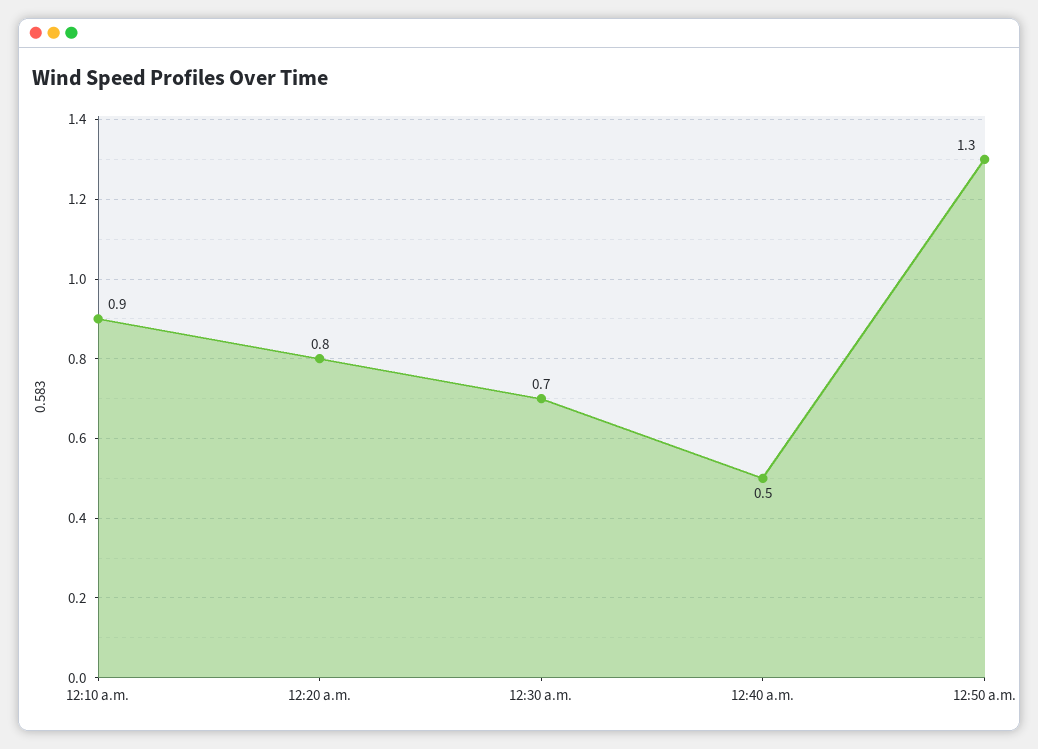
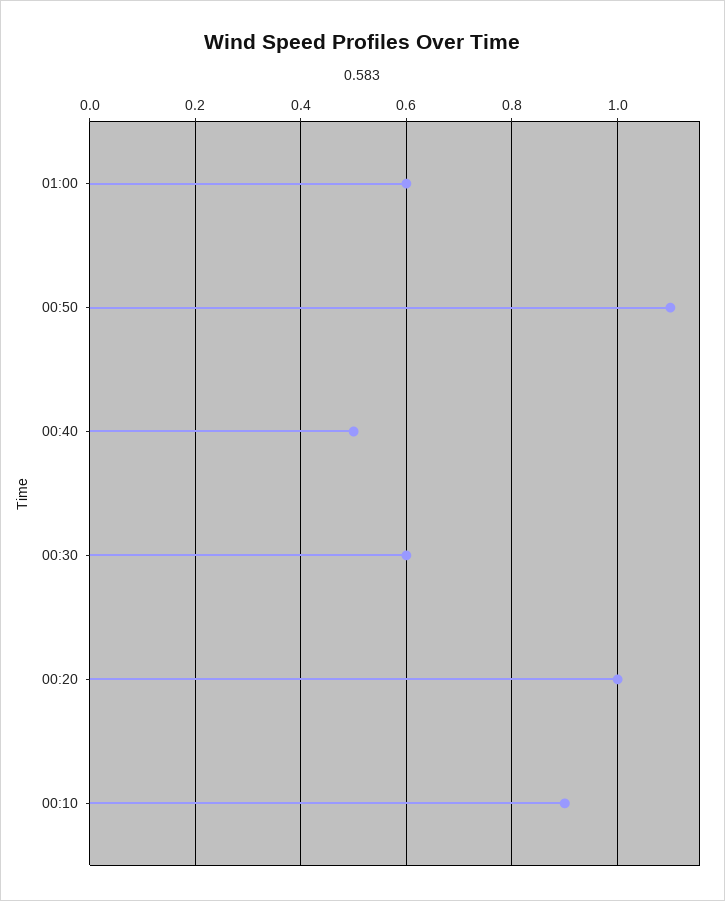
12:20 a.m.: 0.8 -> 1
12:30 a.m.: 0.7 -> 0.6
12:50 a.m.: 1.3 -> 1.1
01:00: none -> 0.6

